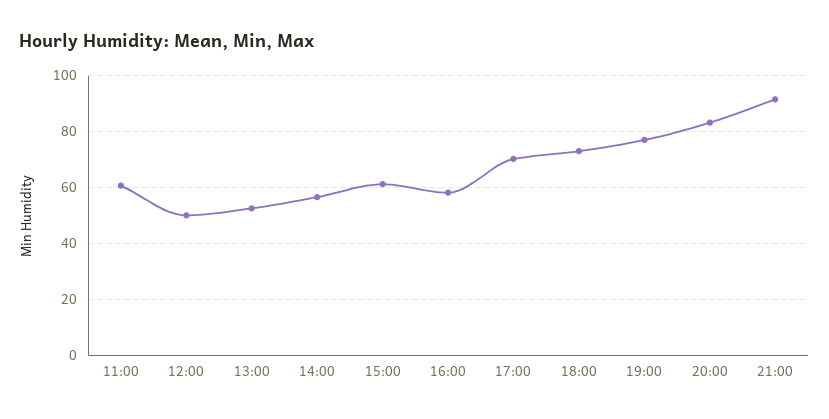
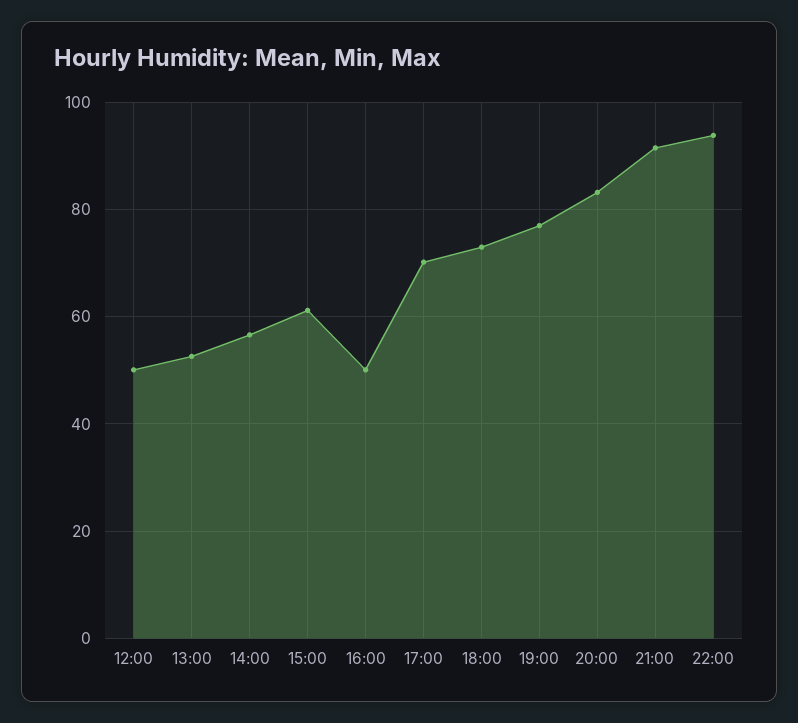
11:00: 60 -> none
16:00: 57.5 -> 50
22:00: none -> 94

